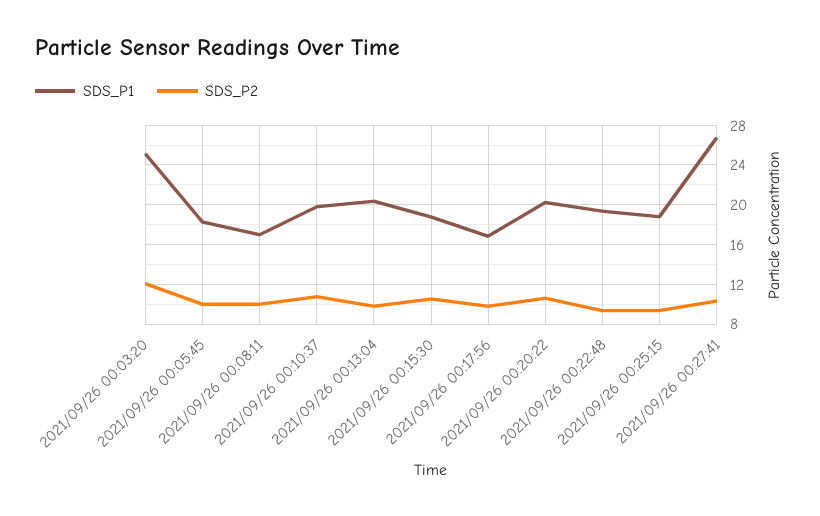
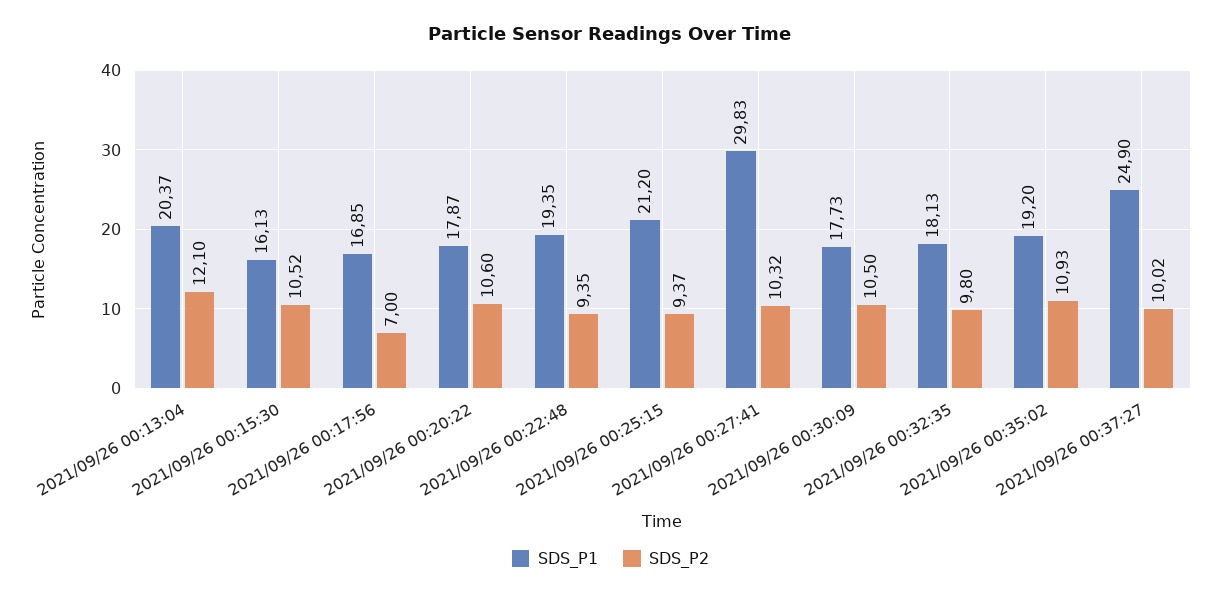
SDS_P1, 2021/09/26 00:03:20: 25 -> none
SDS_P2, 2021/09/26 00:03:20: 12 -> none
SDS_P1, 2021/09/26 00:05:45: 18 -> none
SDS_P2, 2021/09/26 00:05:45: 10 -> none
SDS_P1, 2021/09/26 00:08:11: 17 -> none
SDS_P2, 2021/09/26 00:08:11: 10 -> none
SDS_P1, 2021/09/26 00:10:37: 20 -> none
SDS_P2, 2021/09/26 00:10:37: 11 -> none
SDS_P2, 2021/09/26 00:13:04: 10 -> 12.1
SDS_P1, 2021/09/26 00:15:30: 19 -> 16.13
SDS_P2, 2021/09/26 00:17:56: 10 -> 7
SDS_P1, 2021/09/26 00:20:22: 20 -> 17.87
SDS_P1, 2021/09/26 00:25:15: 19 -> 21.2
SDS_P1, 2021/09/26 00:27:41: 27 -> 29.83
SDS_P1, 2021/09/26 00:30:09: none -> 17.73
SDS_P2, 2021/09/26 00:30:09: none -> 10.5
SDS_P1, 2021/09/26 00:32:35: none -> 18.13
SDS_P2, 2021/09/26 00:32:35: none -> 9.8
SDS_P1, 2021/09/26 00:35:02: none -> 19.2
SDS_P2, 2021/09/26 00:35:02: none -> 10.93
SDS_P1, 2021/09/26 00:37:27: none -> 24.9
SDS_P2, 2021/09/26 00:37:27: none -> 10.02

